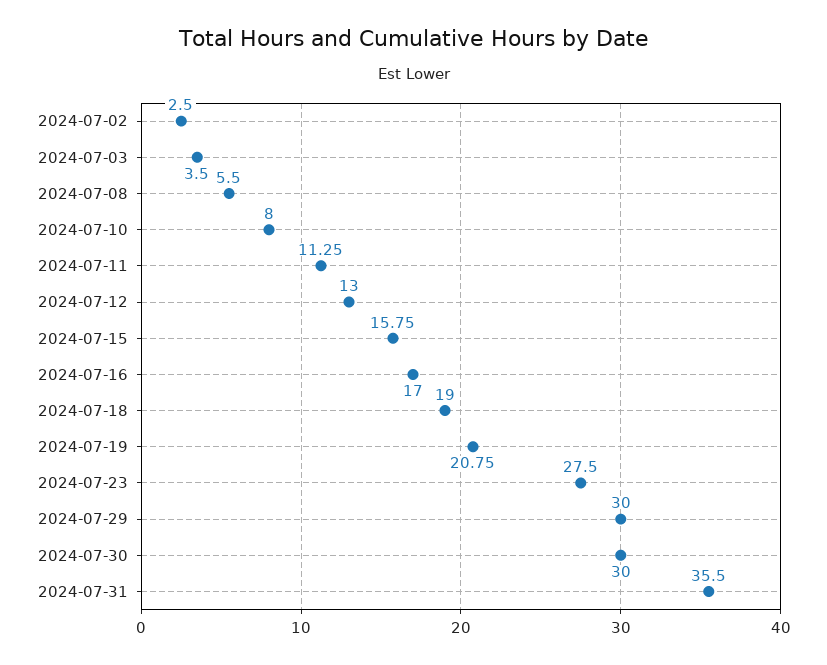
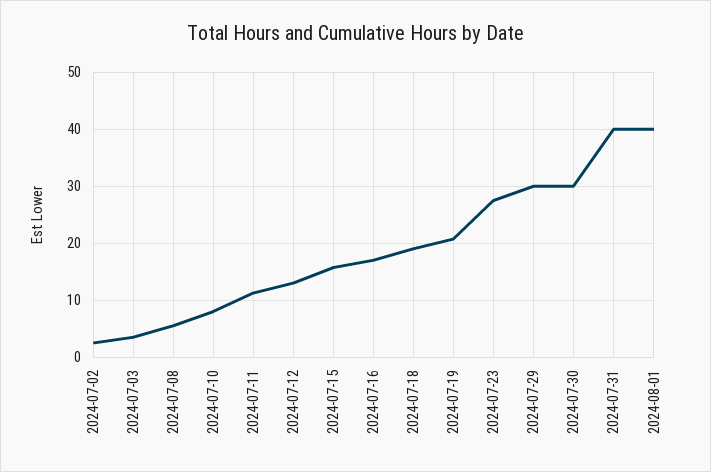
2024-07-31: 35.5 -> 40
2024-08-01: none -> 40

